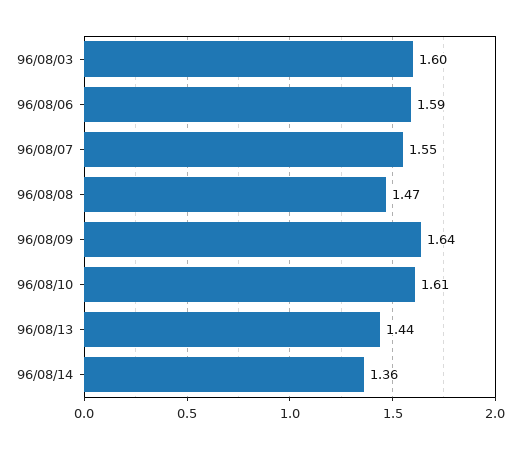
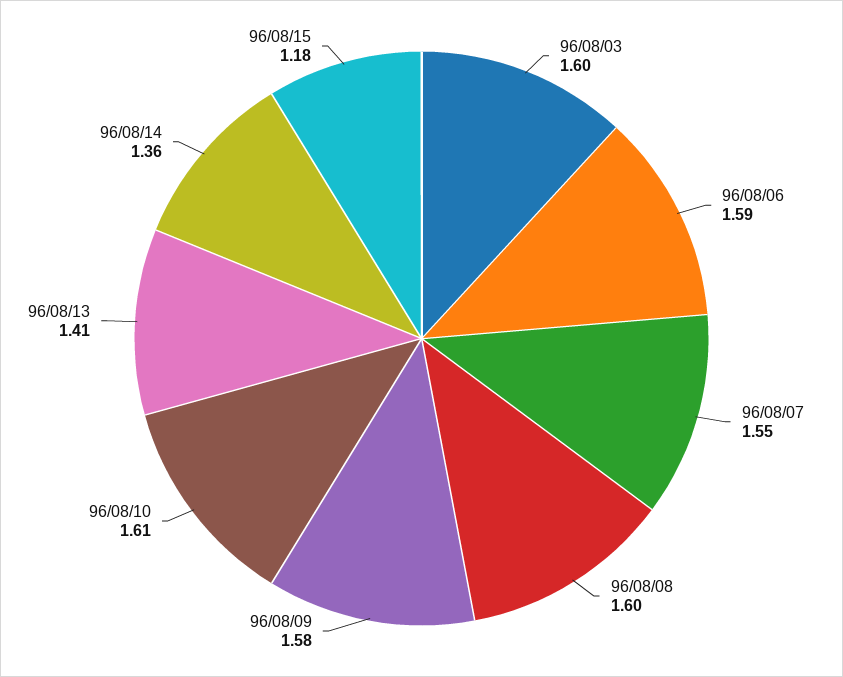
96/08/08: 1.47 -> 1.6
96/08/09: 1.64 -> 1.58
96/08/13: 1.44 -> 1.41
96/08/15: none -> 1.18

